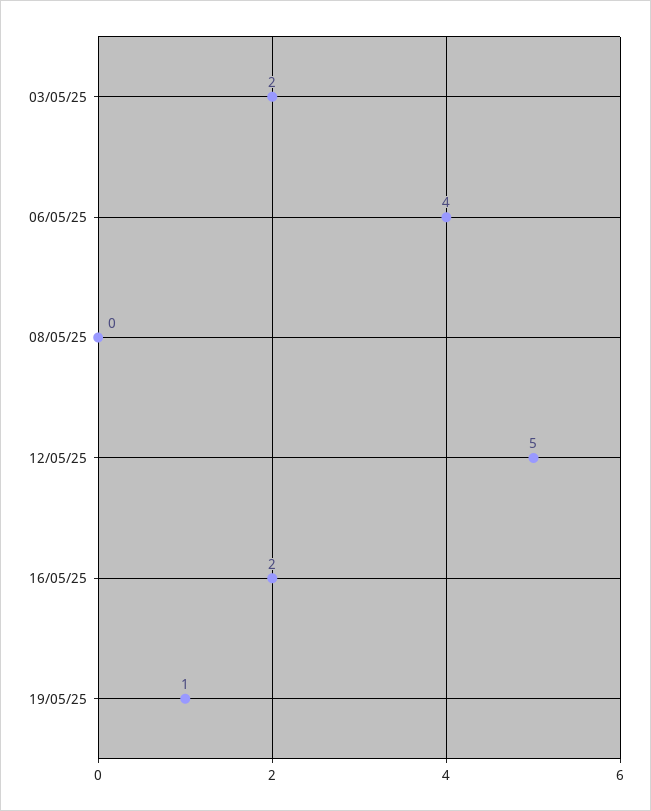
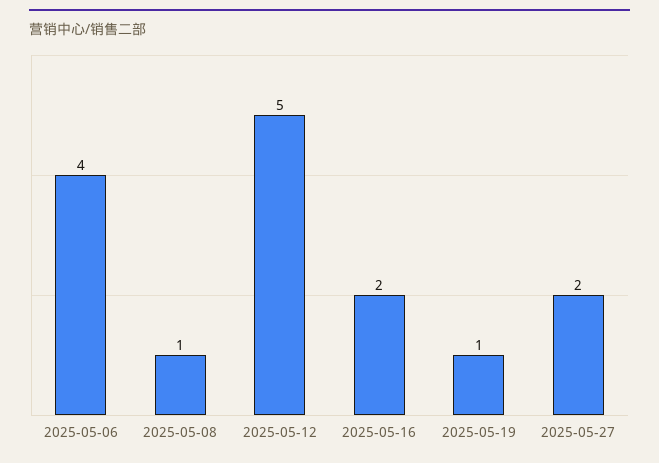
03/05/25: 2 -> none
08/05/25: 0 -> 1
2025-05-27: none -> 2

